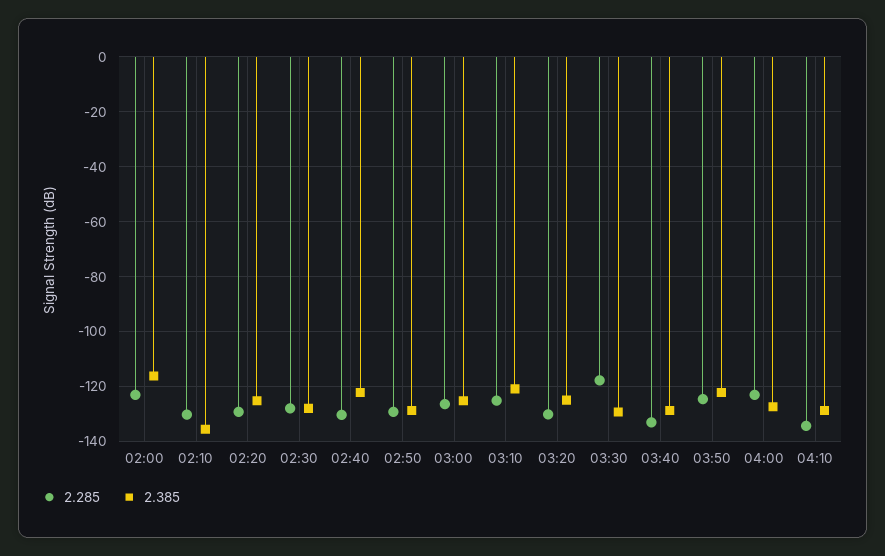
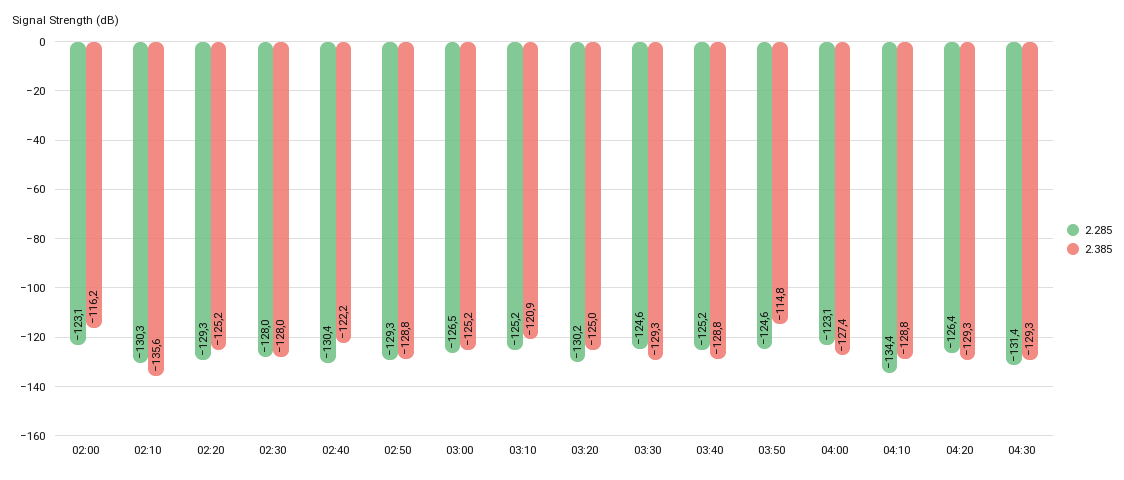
2.285, 03:30: -117.5 -> -124.6
2.285, 03:40: -132.5 -> -125.2
2.385, 03:50: -122.5 -> -114.8
2.285, 04:20: none -> -126.4
2.385, 04:20: none -> -129.3
2.285, 04:30: none -> -131.4
2.385, 04:30: none -> -129.3

